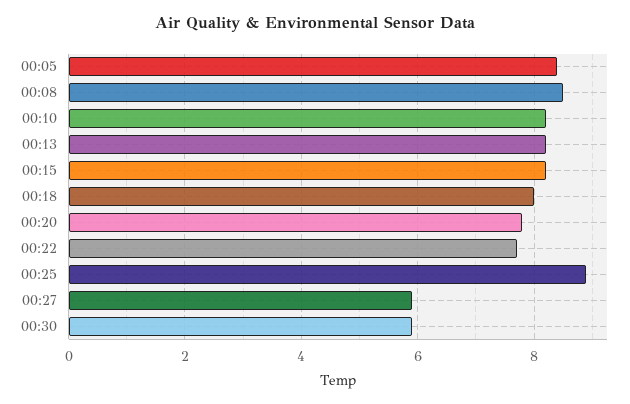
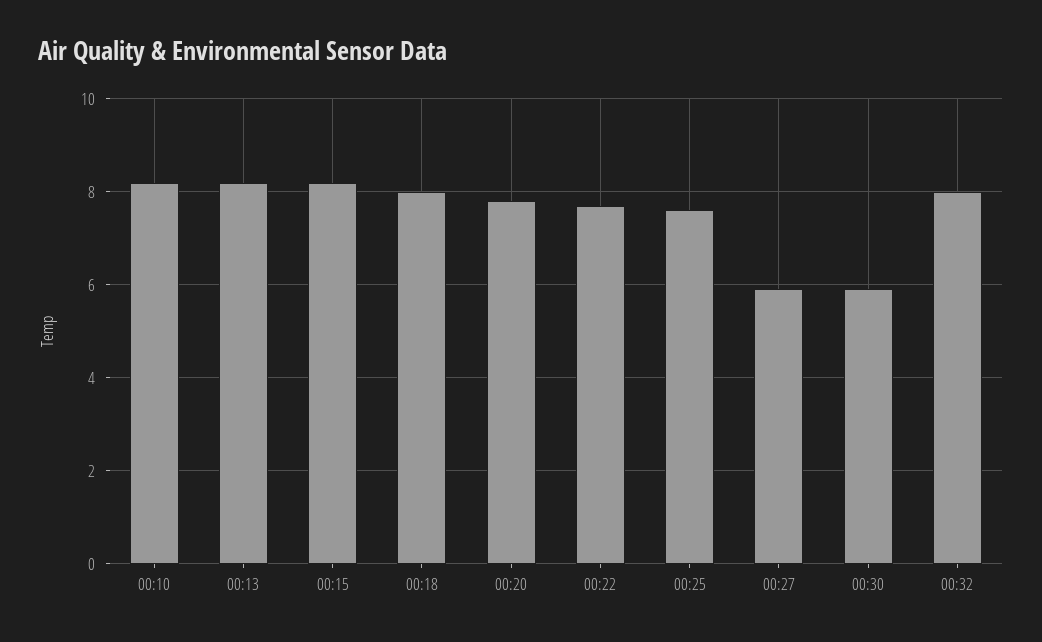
00:05: 8.5 -> none
00:08: 8.5 -> none
00:25: 9 -> 7.5
00:32: none -> 8

